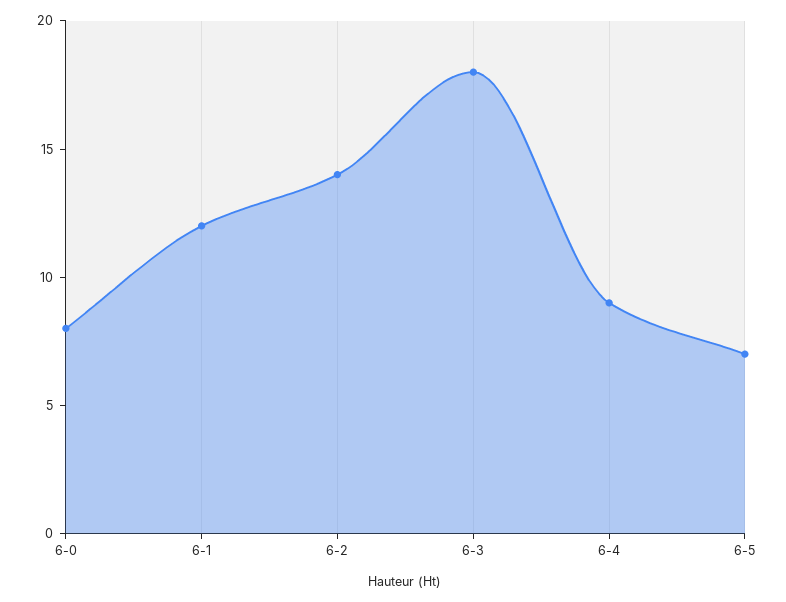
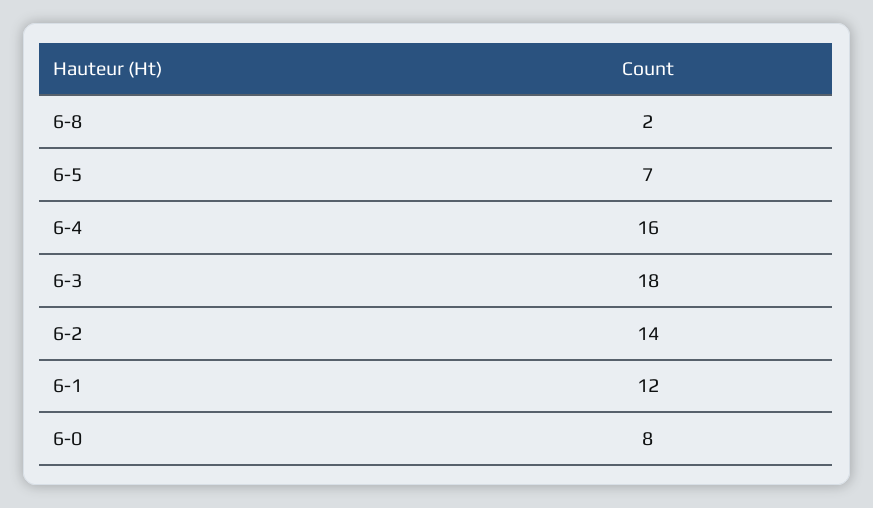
6-4: 9 -> 16
6-8: none -> 2

